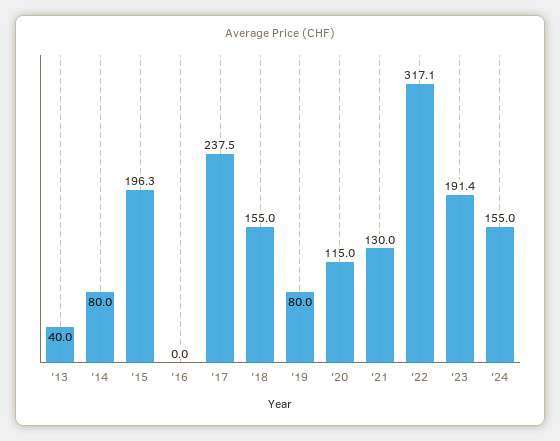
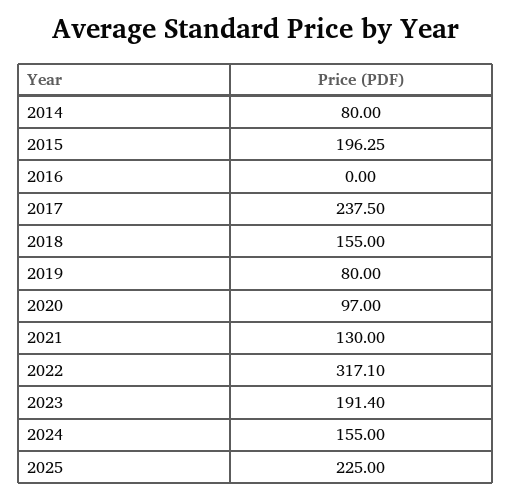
'13: 40 -> none
'20: 115 -> 97
2025: none -> 225

